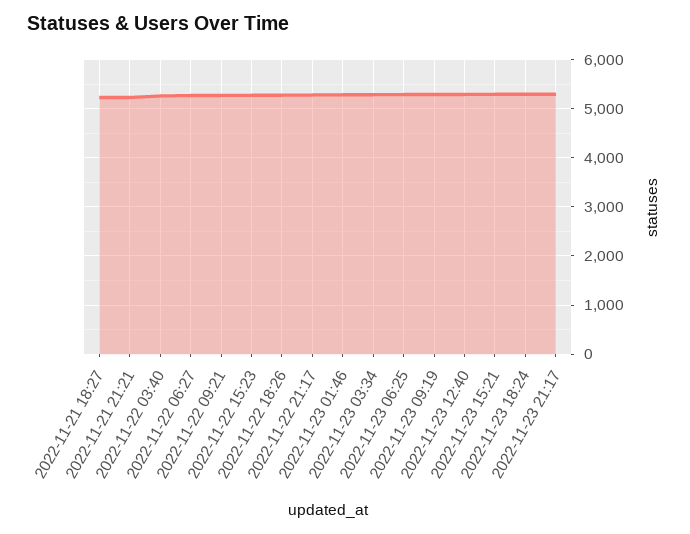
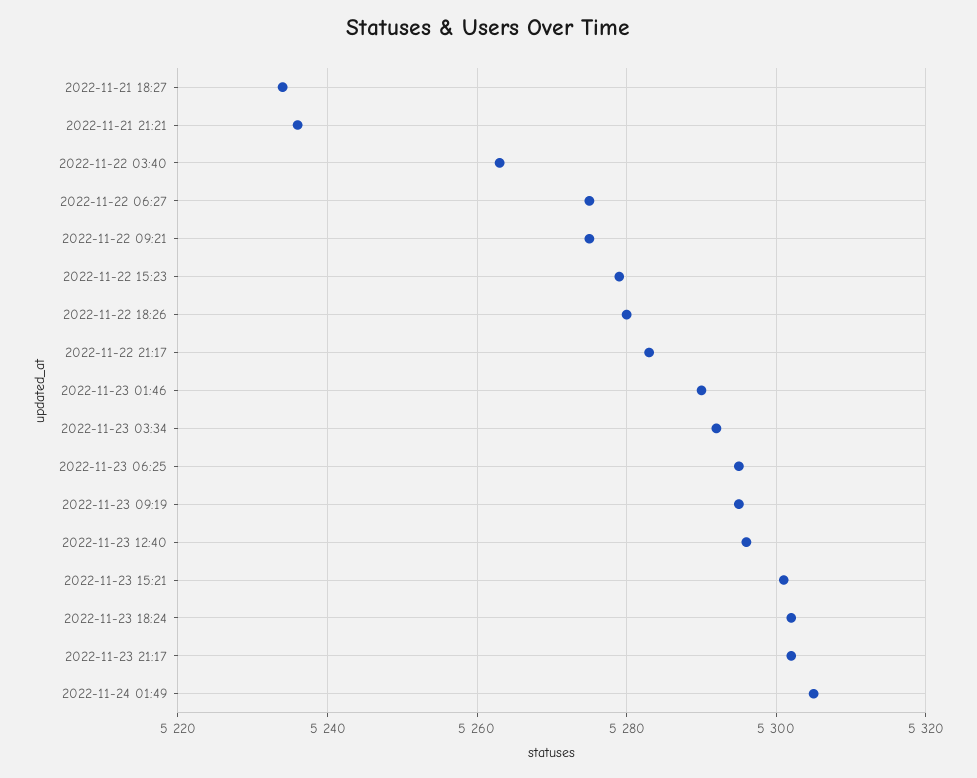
2022-11-24 01:49: none -> 5305

